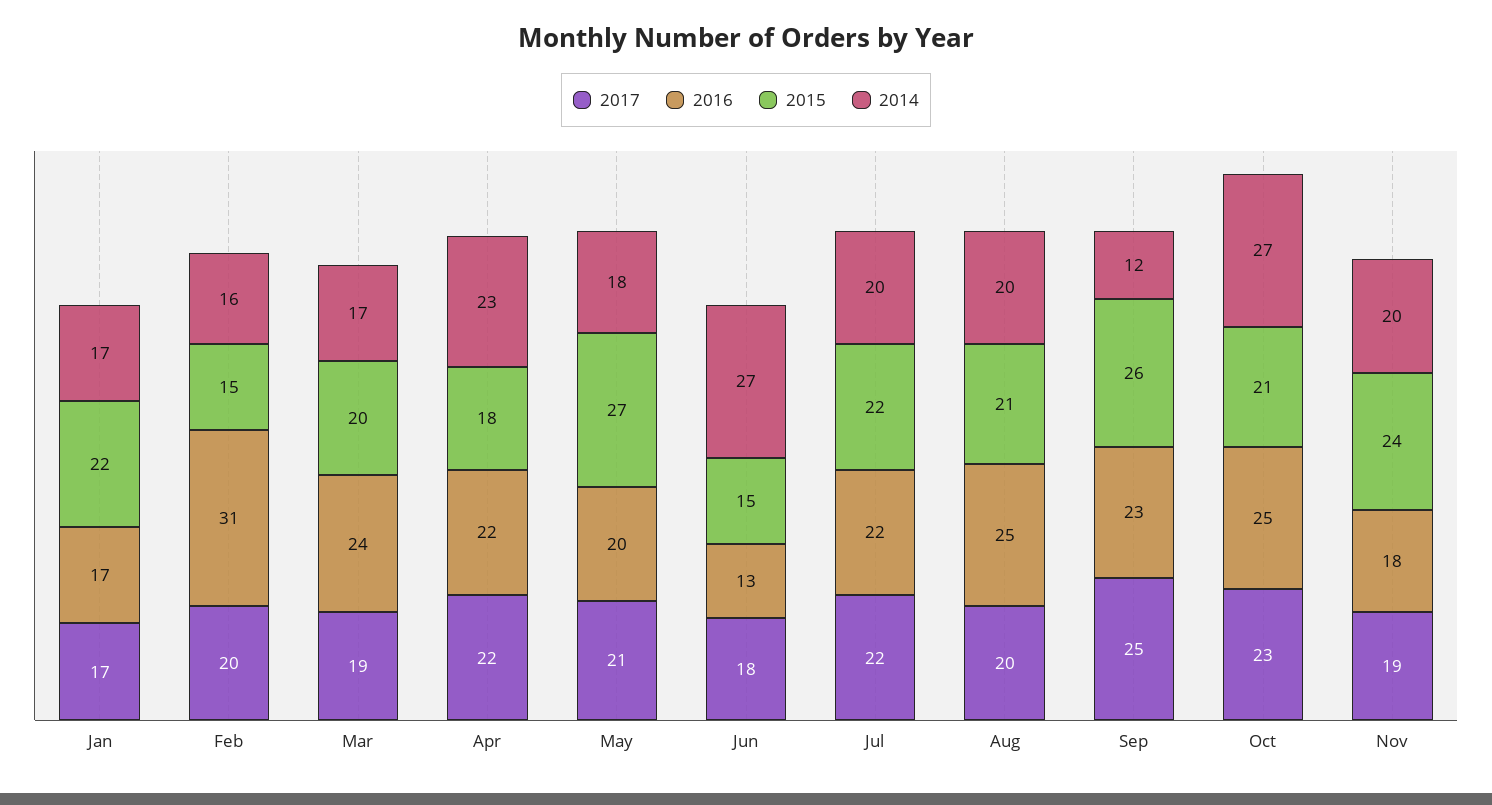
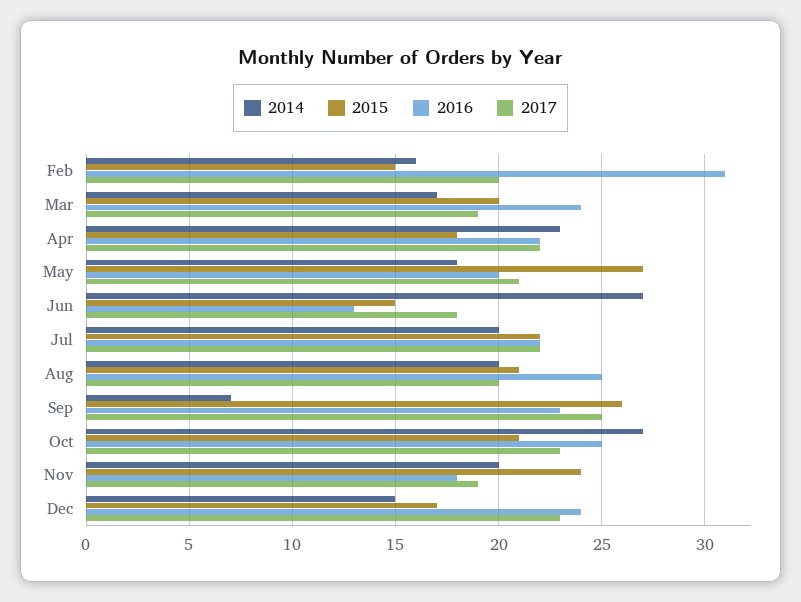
2017, Jan: 17 -> none
2016, Jan: 17 -> none
2015, Jan: 22 -> none
2014, Jan: 17 -> none
2014, Sep: 12 -> 7
2014, Dec: none -> 15
2015, Dec: none -> 17
2016, Dec: none -> 24
2017, Dec: none -> 23

